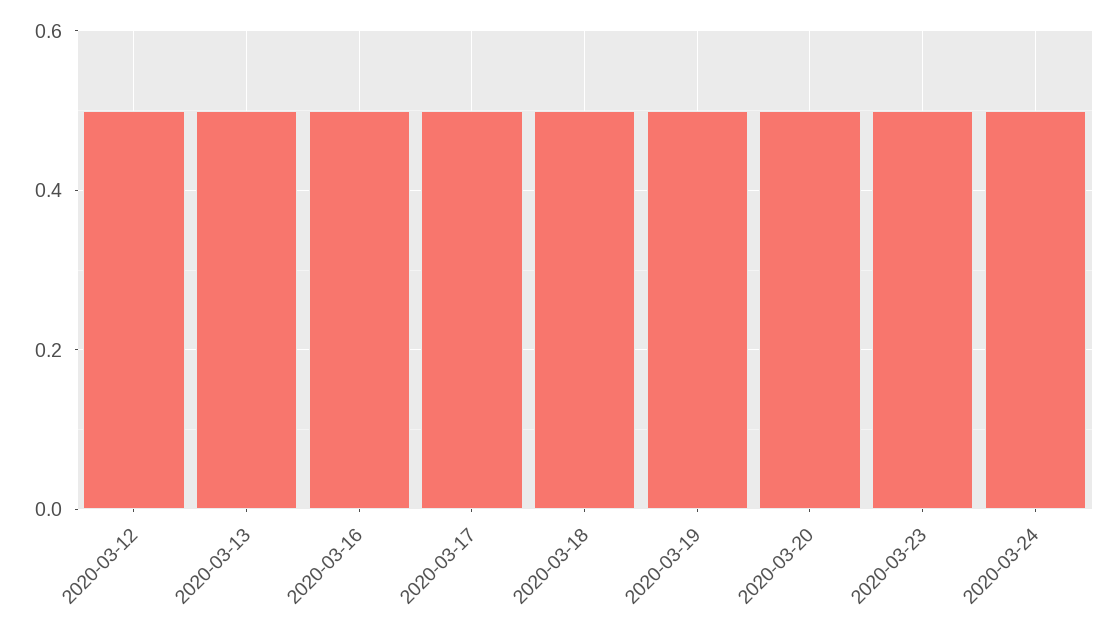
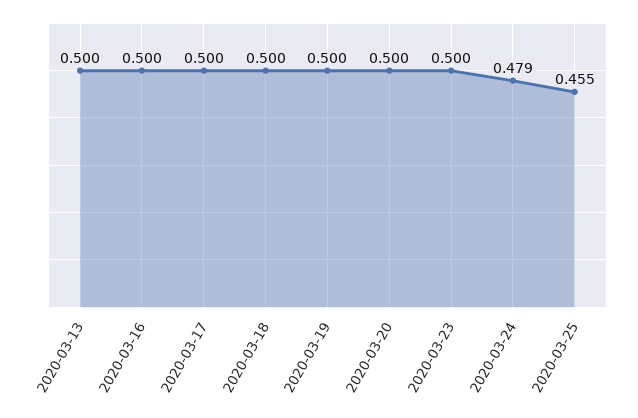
2020-03-12: 0.5 -> none
2020-03-24: 0.5 -> 0.479
2020-03-25: none -> 0.455

